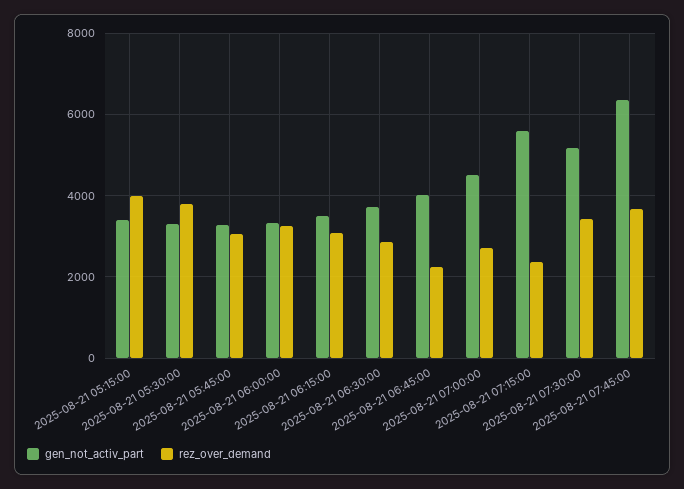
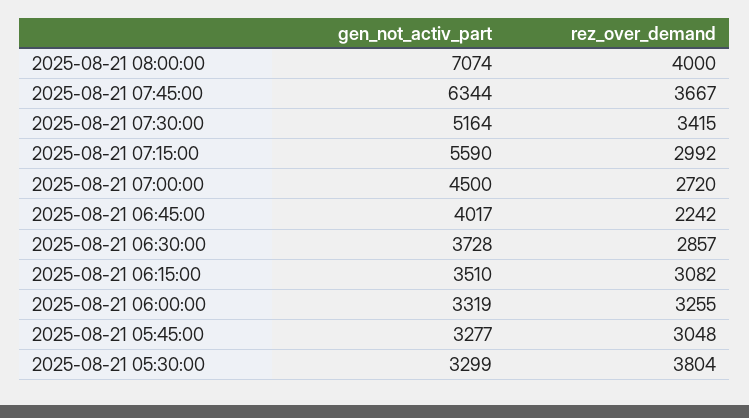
gen_not_activ_part, 2025-08-21 05:15:00: 3400 -> none
rez_over_demand, 2025-08-21 05:15:00: 4000 -> none
rez_over_demand, 2025-08-21 07:15:00: 2400 -> 2992
gen_not_activ_part, 2025-08-21 08:00:00: none -> 7074
rez_over_demand, 2025-08-21 08:00:00: none -> 4000

